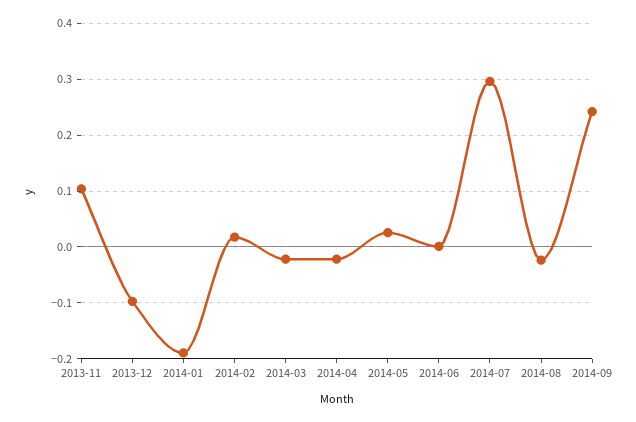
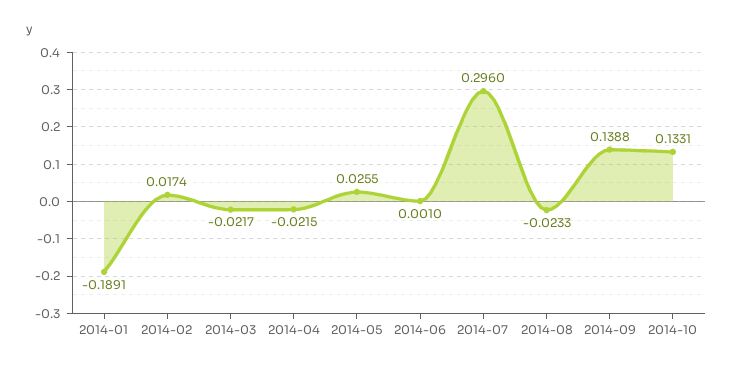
2013-11: 0.1 -> none
2013-12: -0.1 -> none
2014-09: 0.24 -> 0.1388
2014-10: none -> 0.1331

